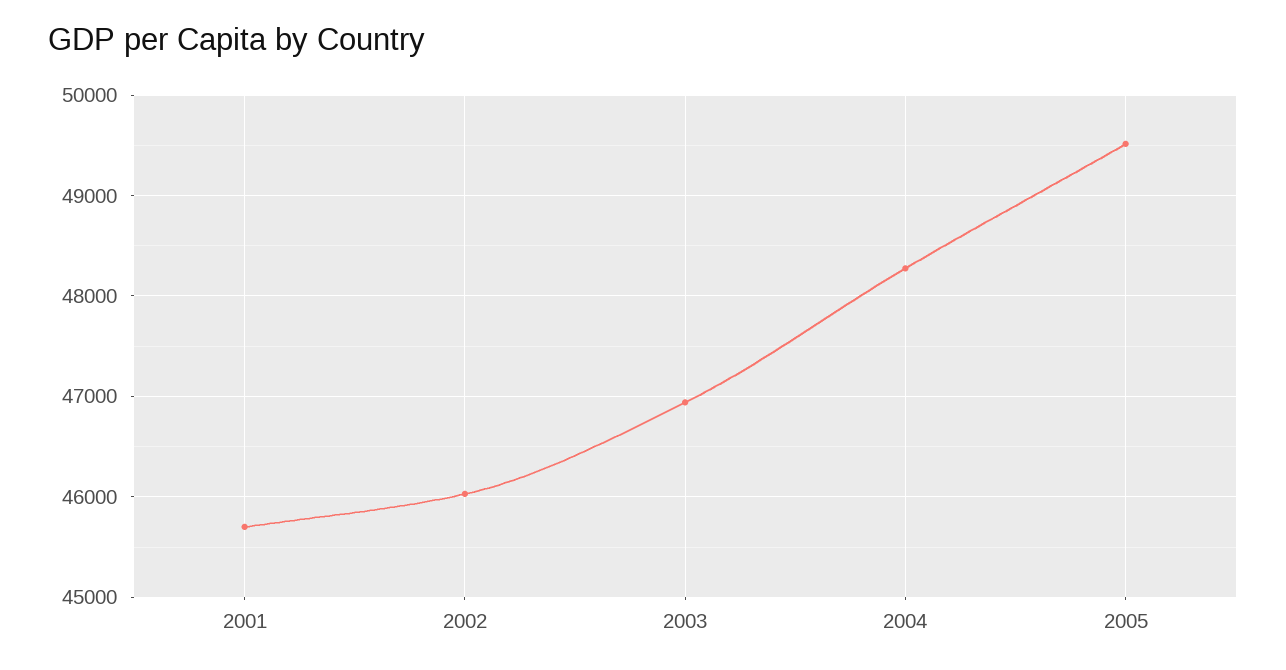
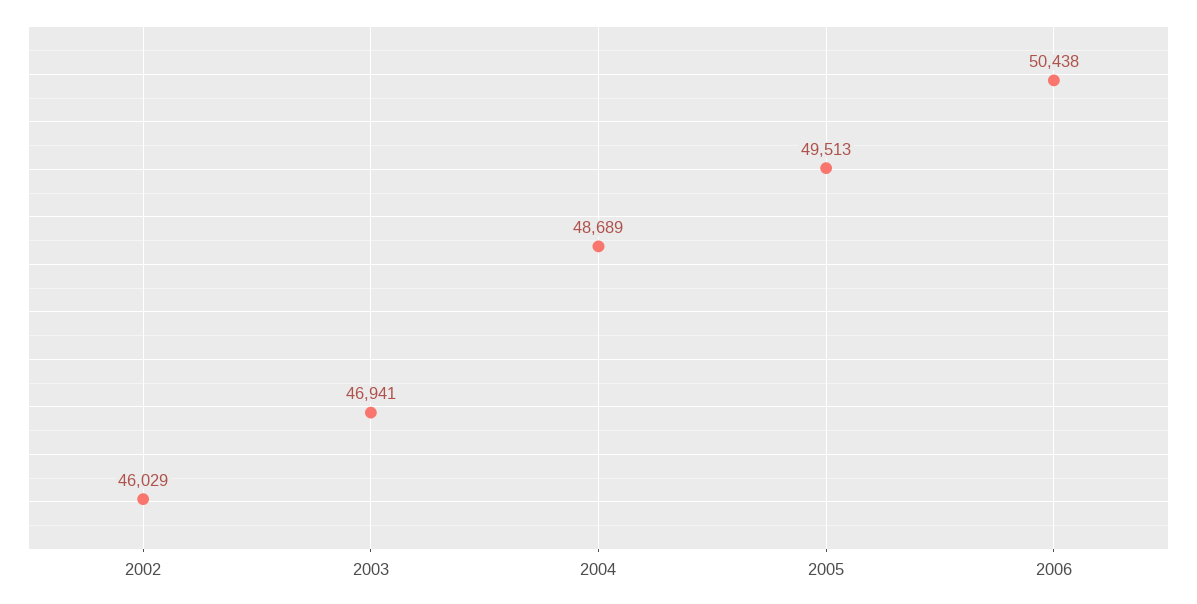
2001: 45700 -> none
2004: 48300 -> 48689
2006: none -> 50438

